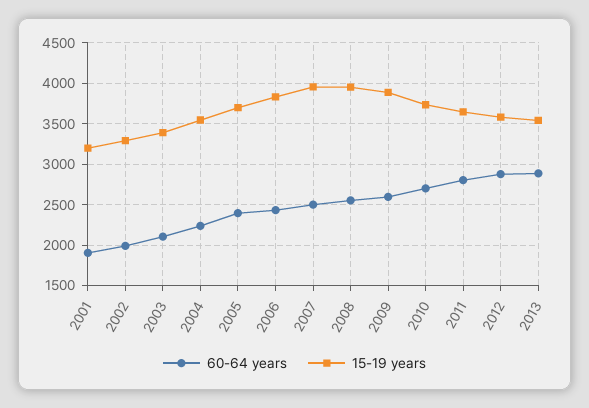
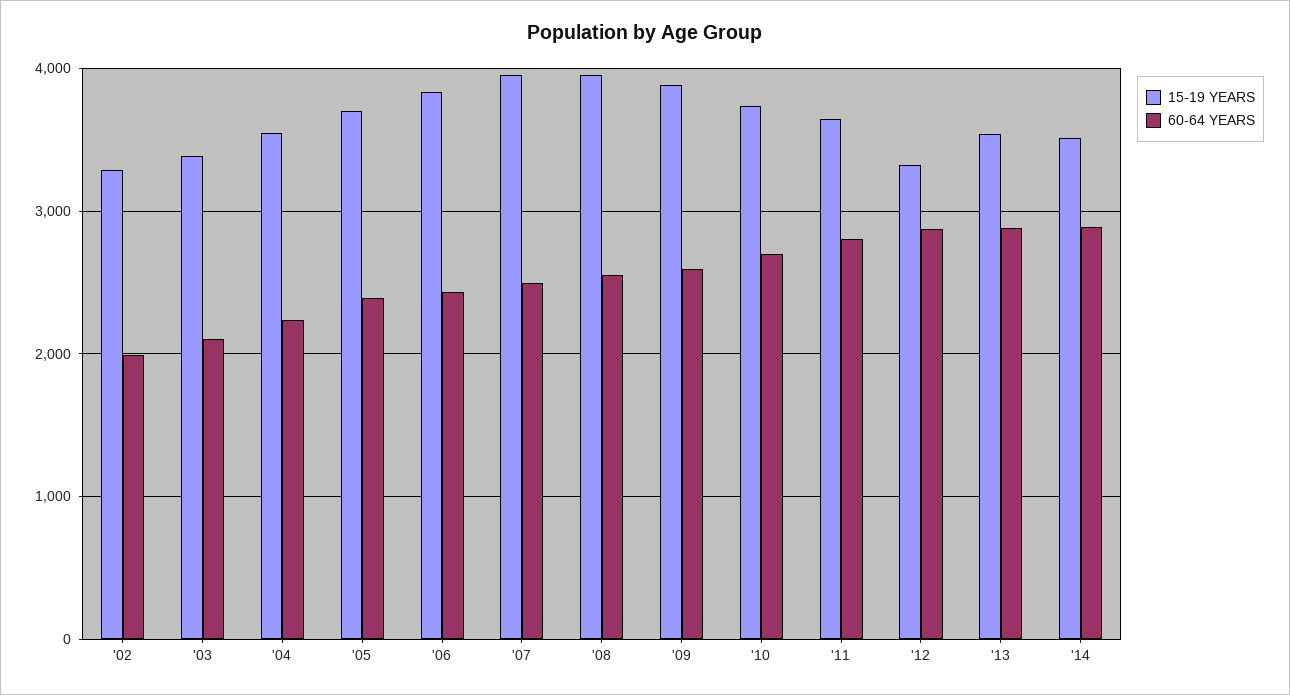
60-64 years, 2001: 1900 -> none
15-19 years, 2001: 3200 -> none
15-19 years, 2012: 3600 -> 3300
15-19 years, '14: none -> 3500
60-64 years, '14: none -> 2900

